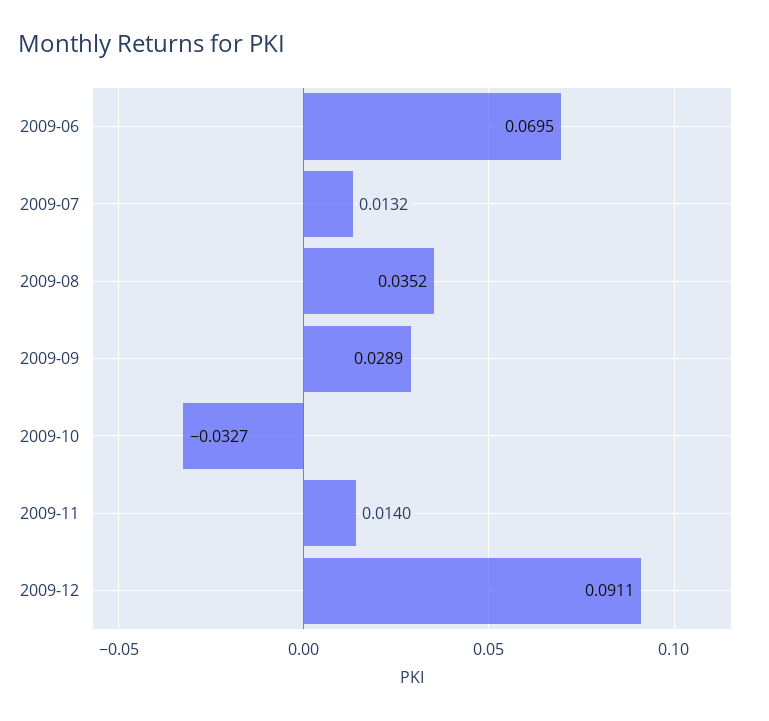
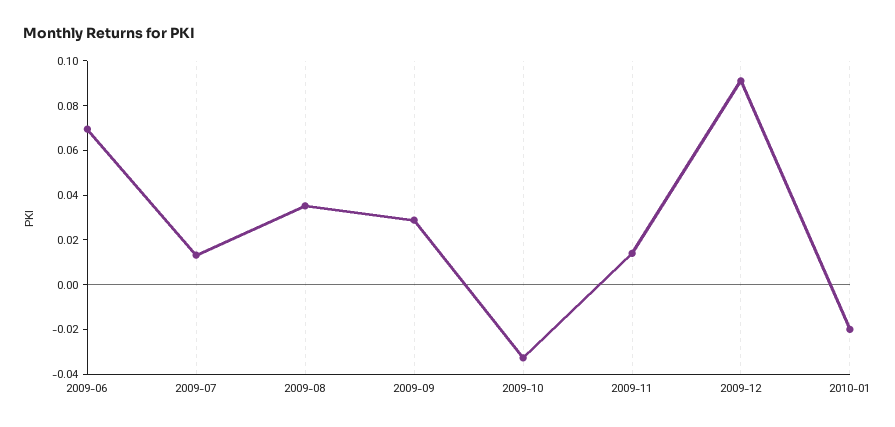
2010-01: none -> -0.02

